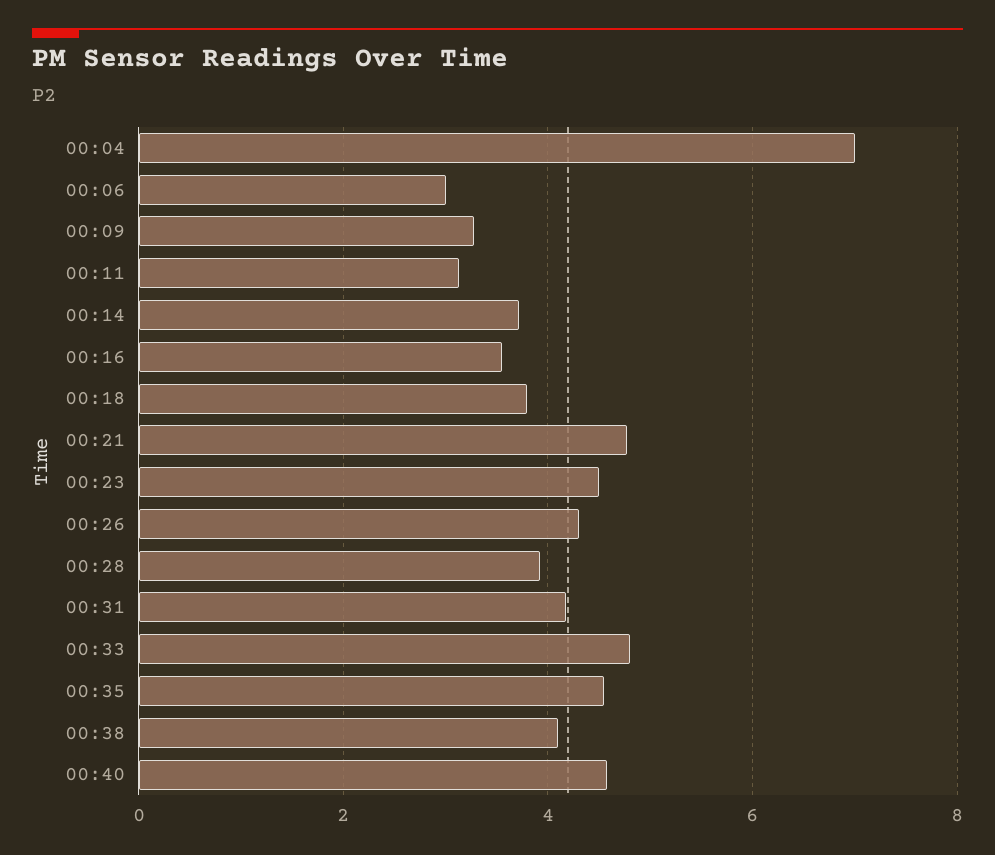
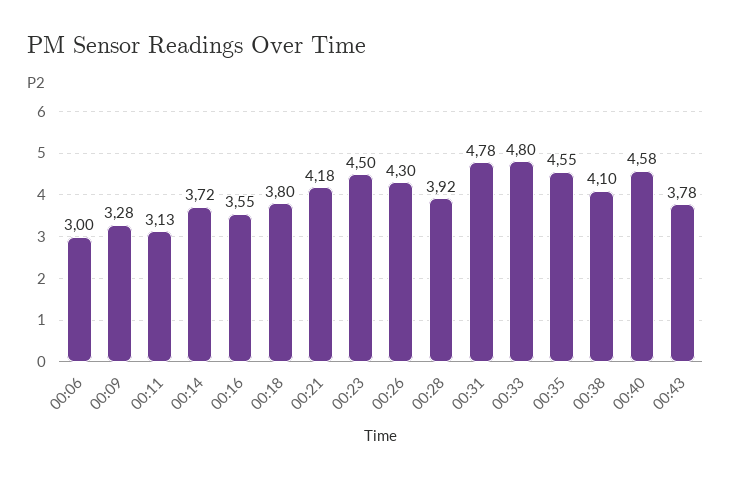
00:04: 7 -> none
00:21: 4.8 -> 4.18
00:31: 4.2 -> 4.78
00:43: none -> 3.78

